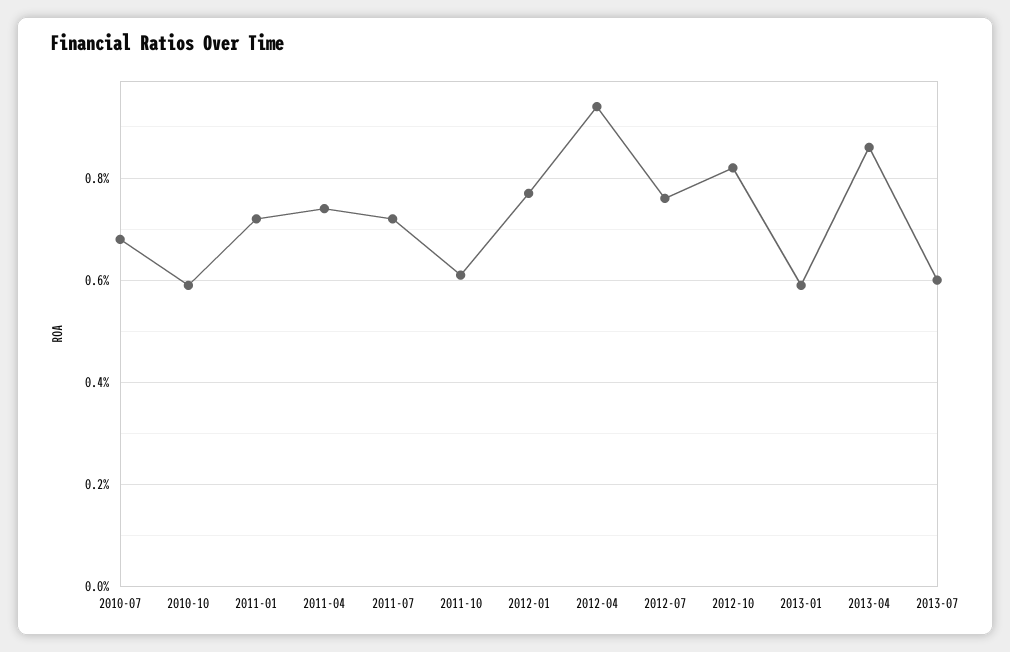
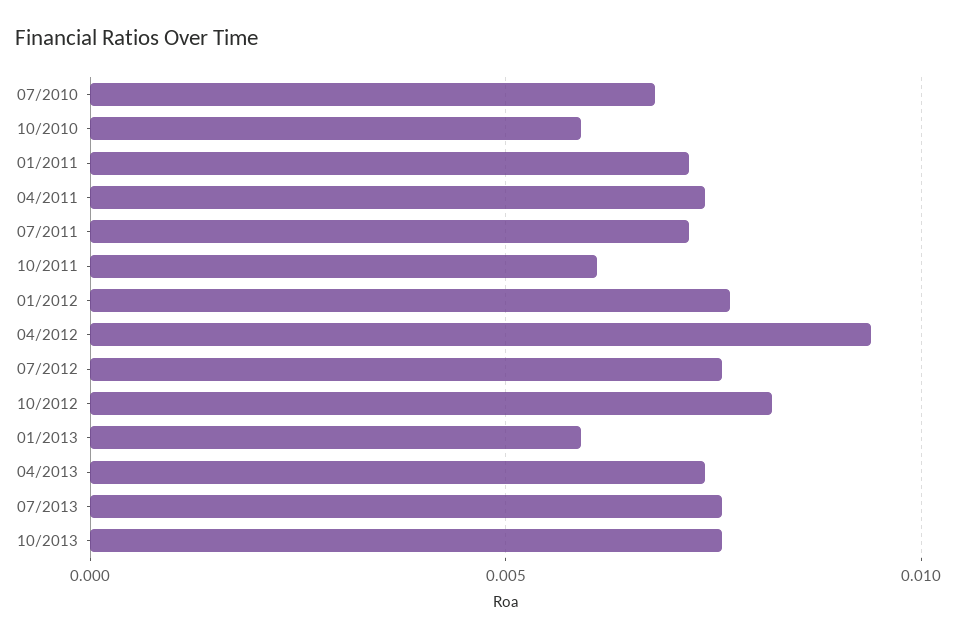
2013-04: 0.0085 -> 0.0075
2013-07: 0.006 -> 0.0075
10/2013: none -> 0.0075

